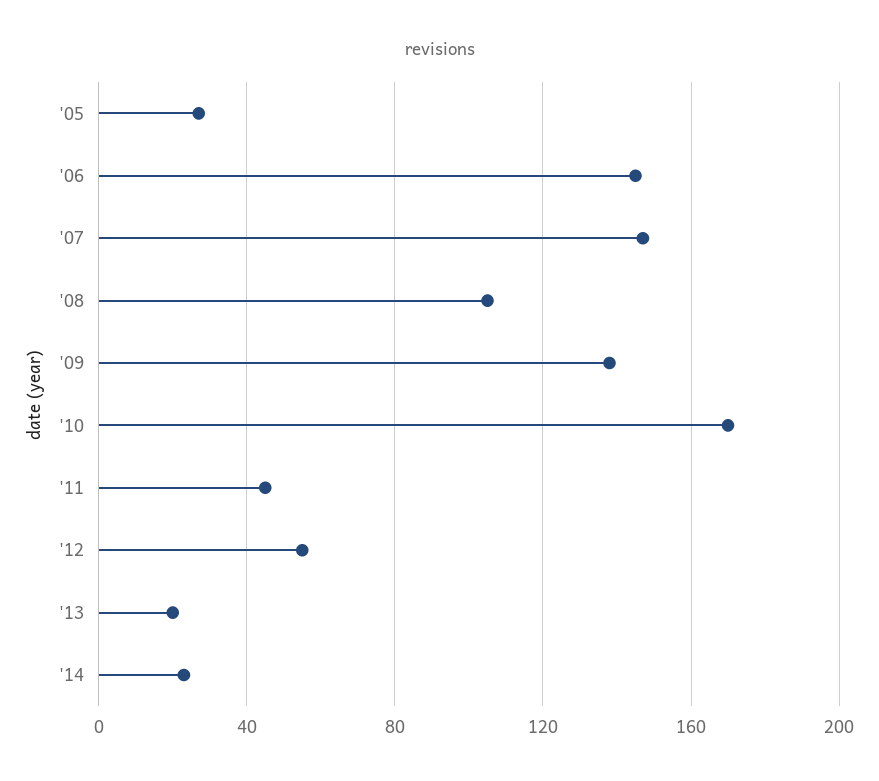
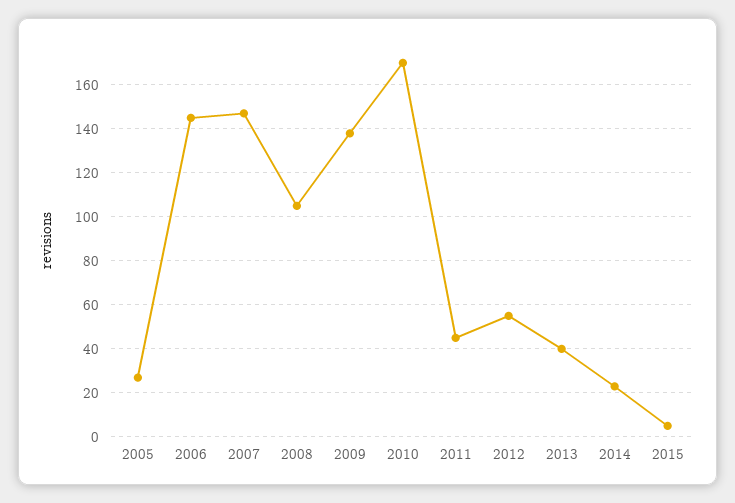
'13: 20 -> 40
2015: none -> 5

